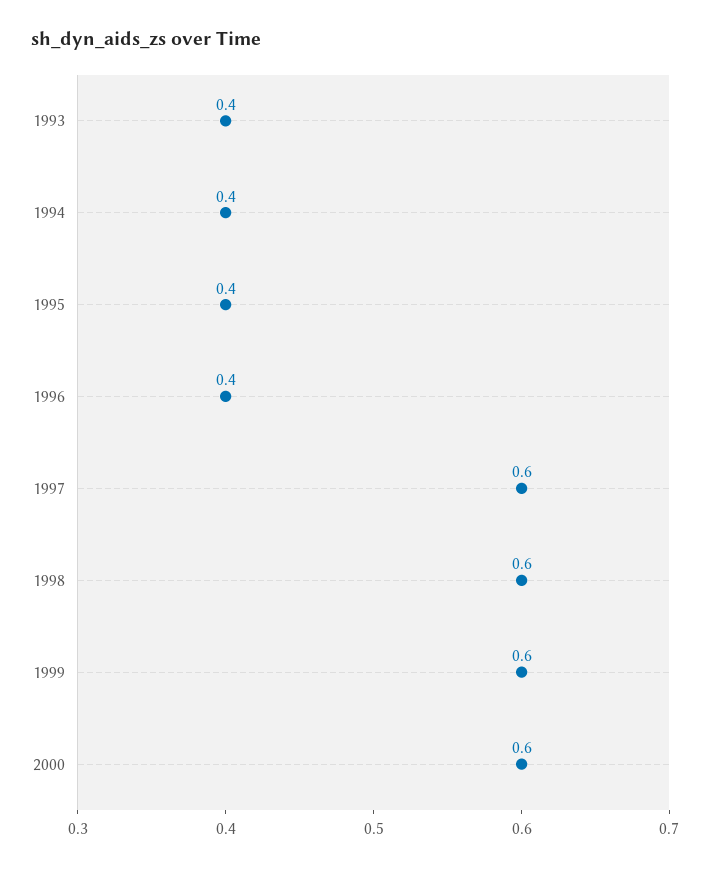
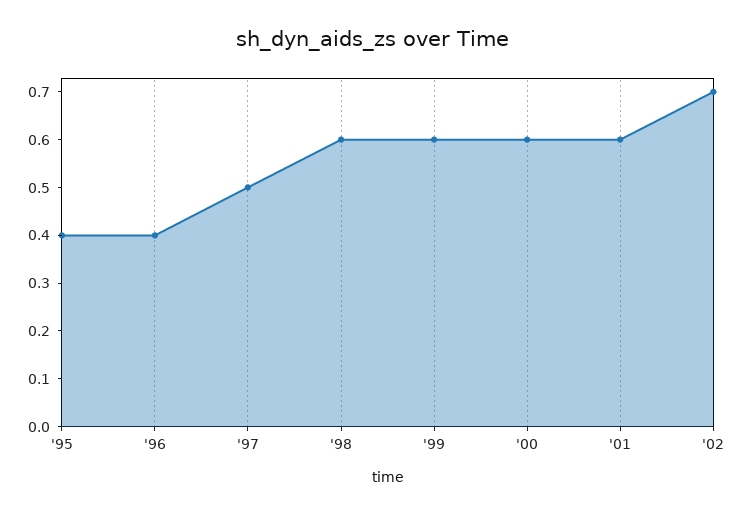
1993: 0.4 -> none
1994: 0.4 -> none
1997: 0.6 -> 0.5
'01: none -> 0.6
'02: none -> 0.7

